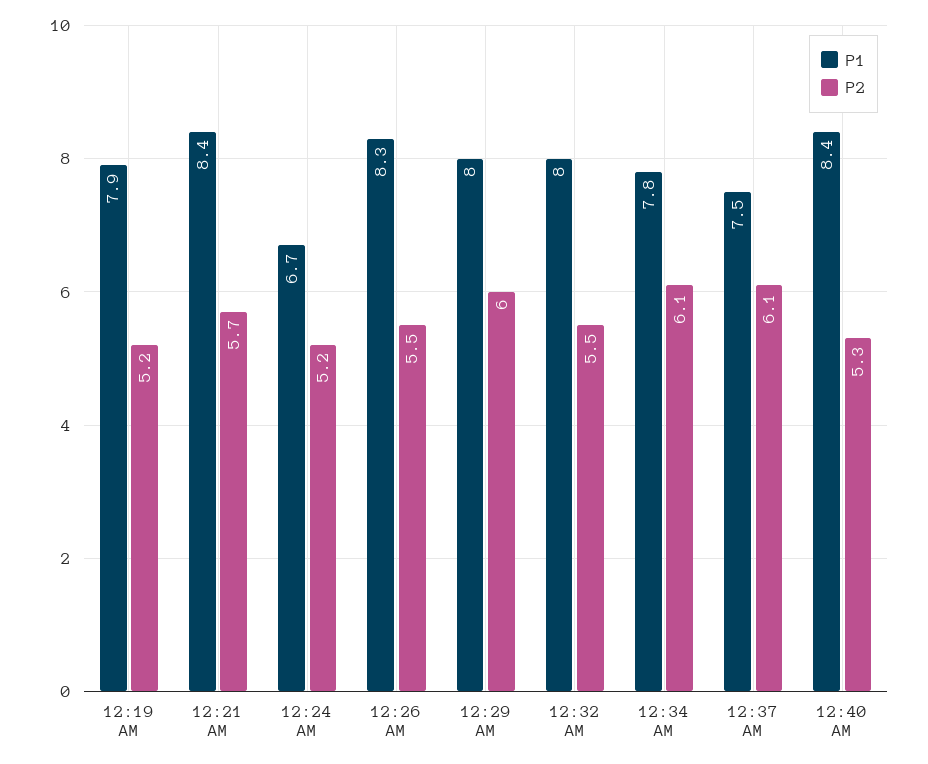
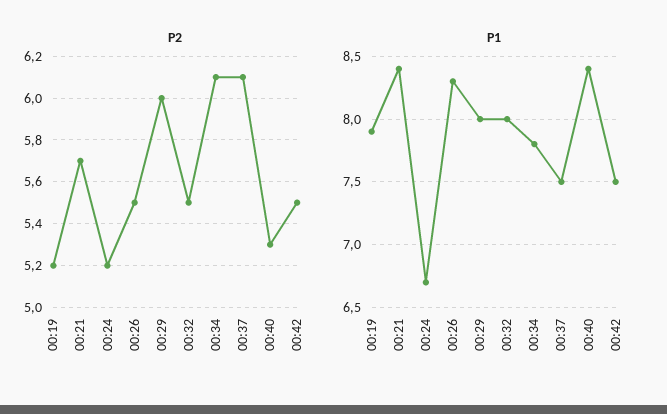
P2, 00:42: none -> 5.5
P1, 00:42: none -> 7.5

